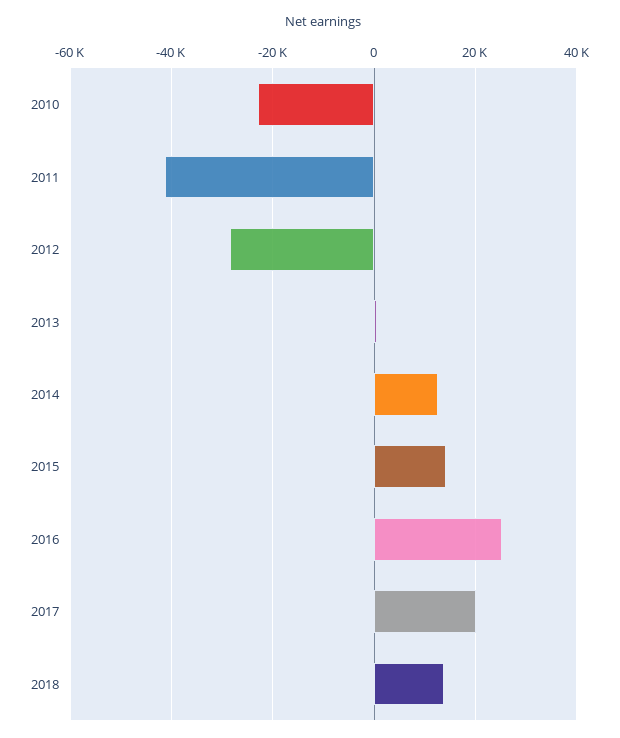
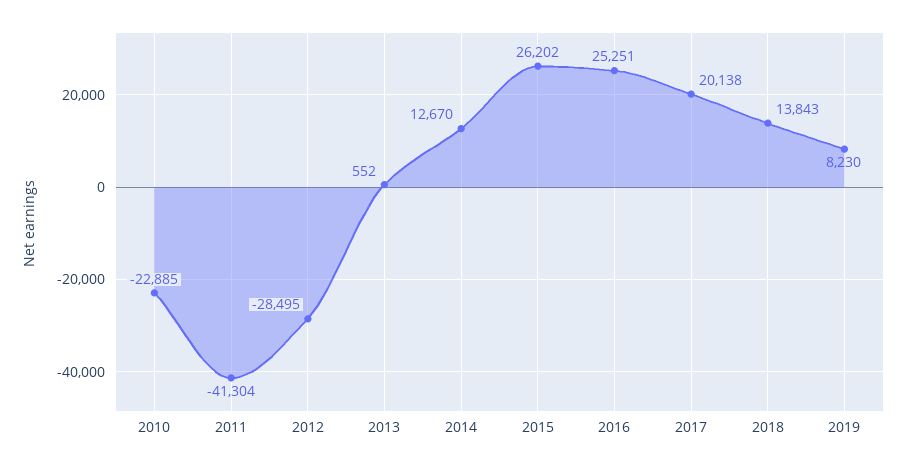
2015: 14000 -> 26202
2019: none -> 8230

